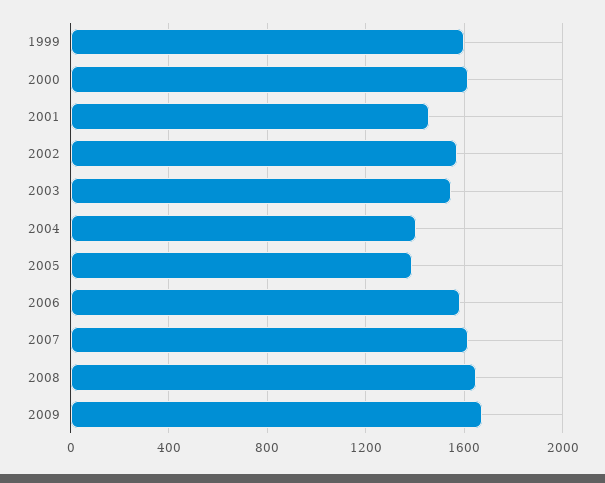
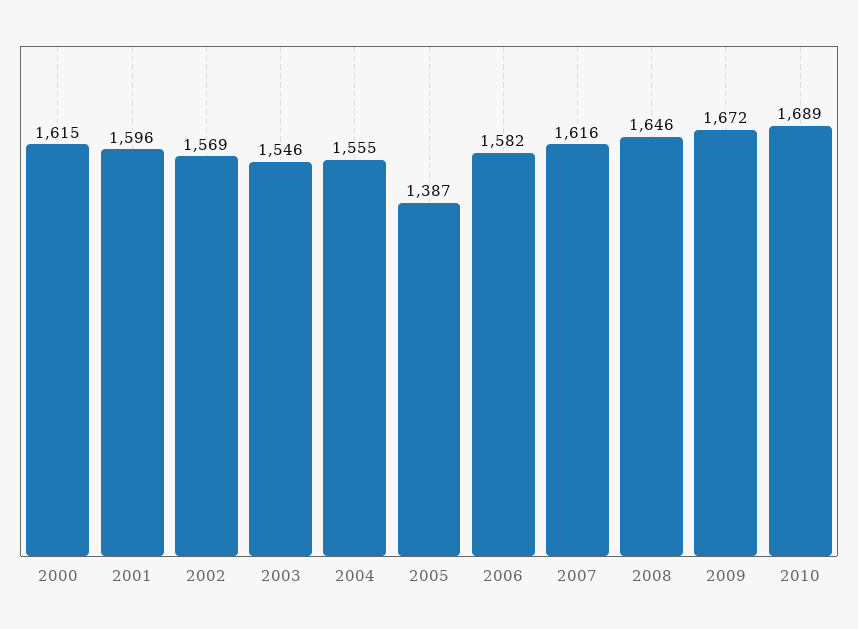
1999: 1600 -> none
2001: 1450 -> 1596
2004: 1400 -> 1555
2010: none -> 1689

